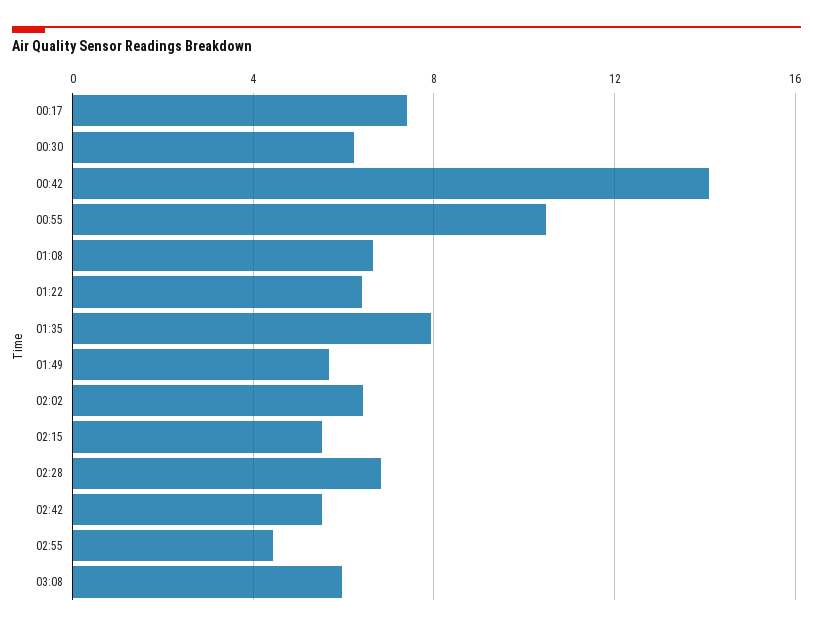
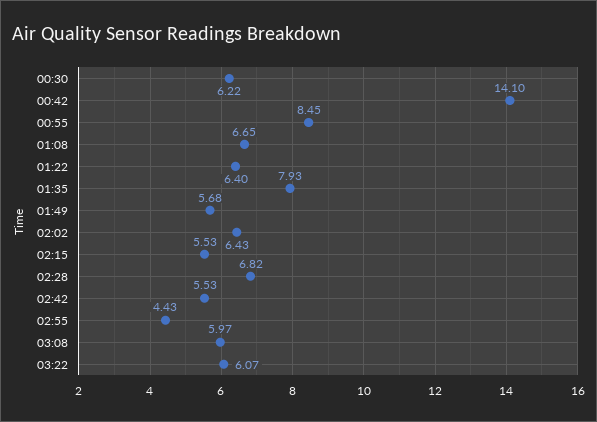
00:17: 7.5 -> none
00:55: 10.5 -> 8.45
03:22: none -> 6.07

